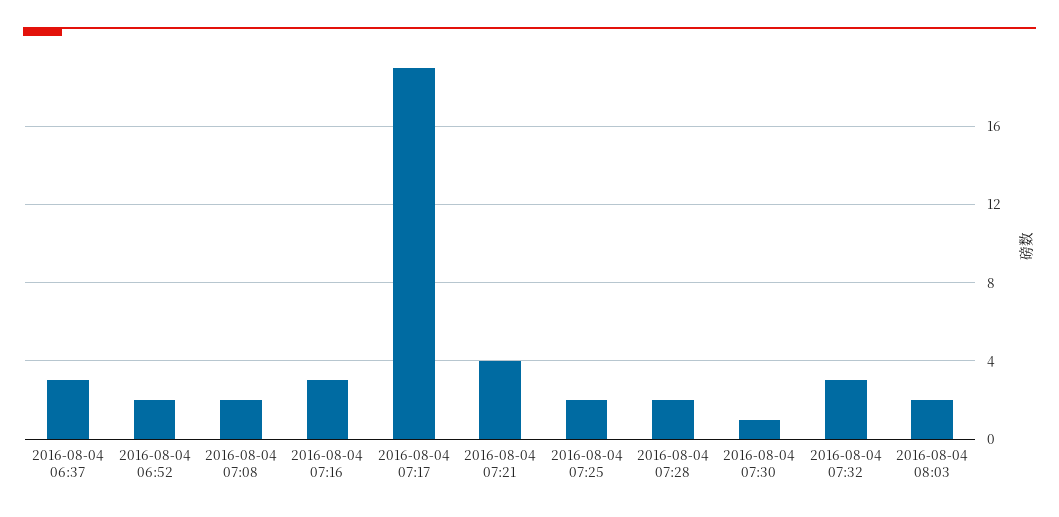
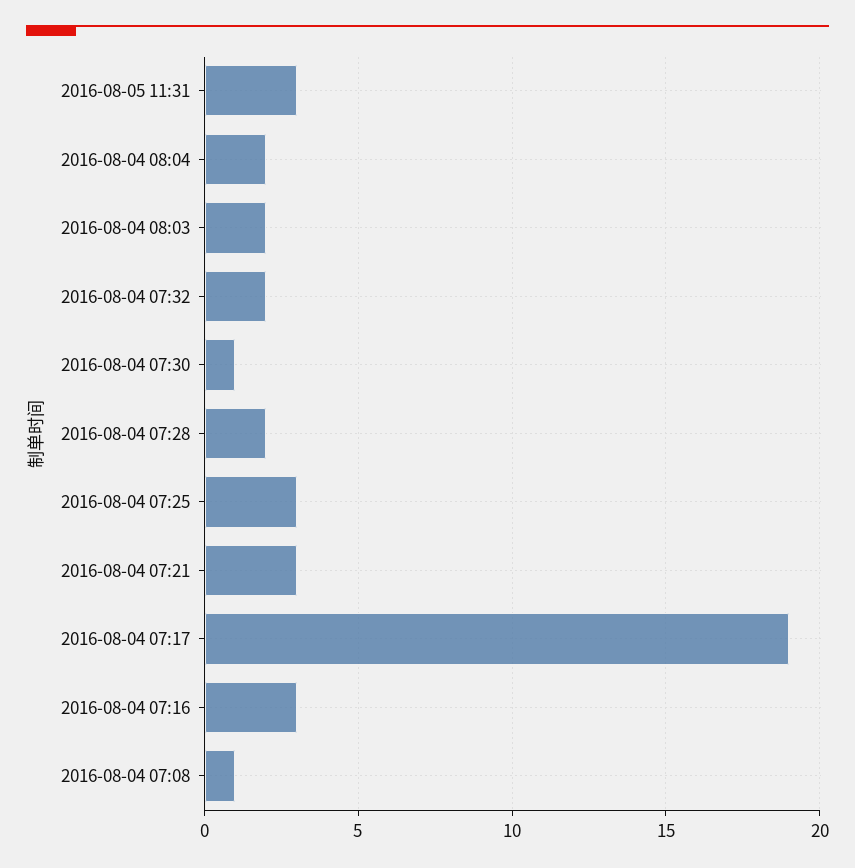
2016-08-04 06:37: 3 -> none
2016-08-04 06:52: 2 -> none
2016-08-04 07:08: 2 -> 1
2016-08-04 07:21: 4 -> 3
2016-08-04 07:25: 2 -> 3
2016-08-04 07:32: 3 -> 2
2016-08-05 11:31: none -> 3
2016-08-04 08:04: none -> 2

